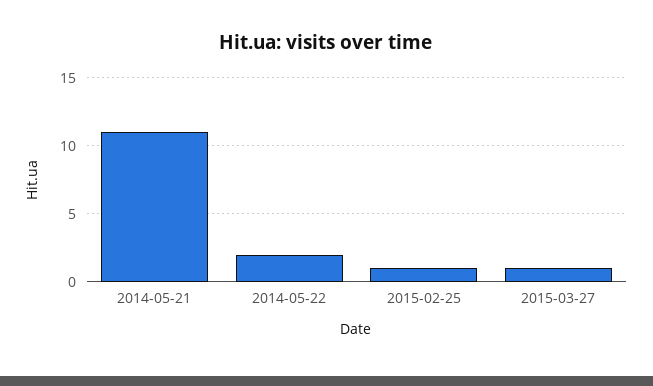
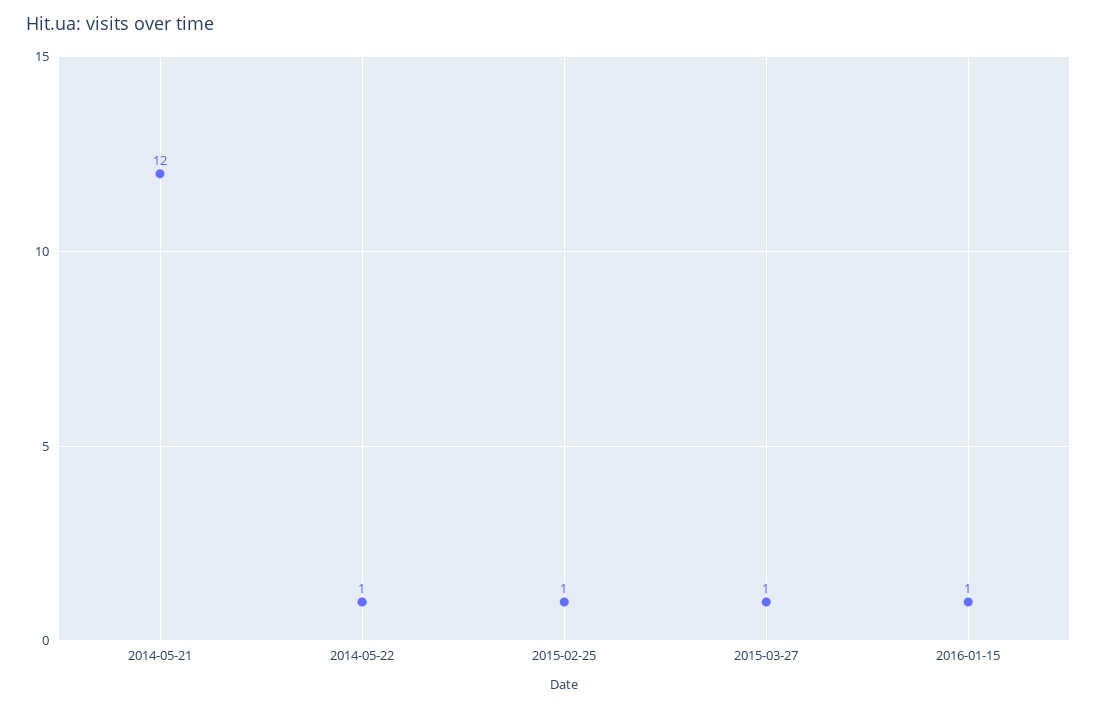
2014-05-21: 11 -> 12
2014-05-22: 2 -> 1
2016-01-15: none -> 1

